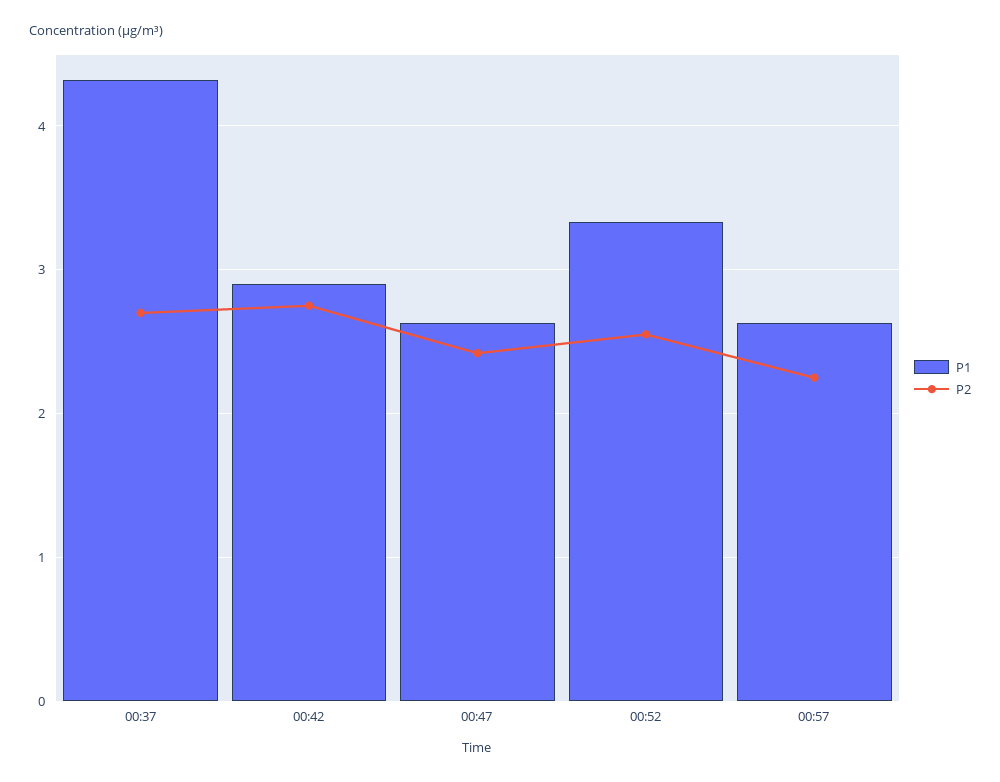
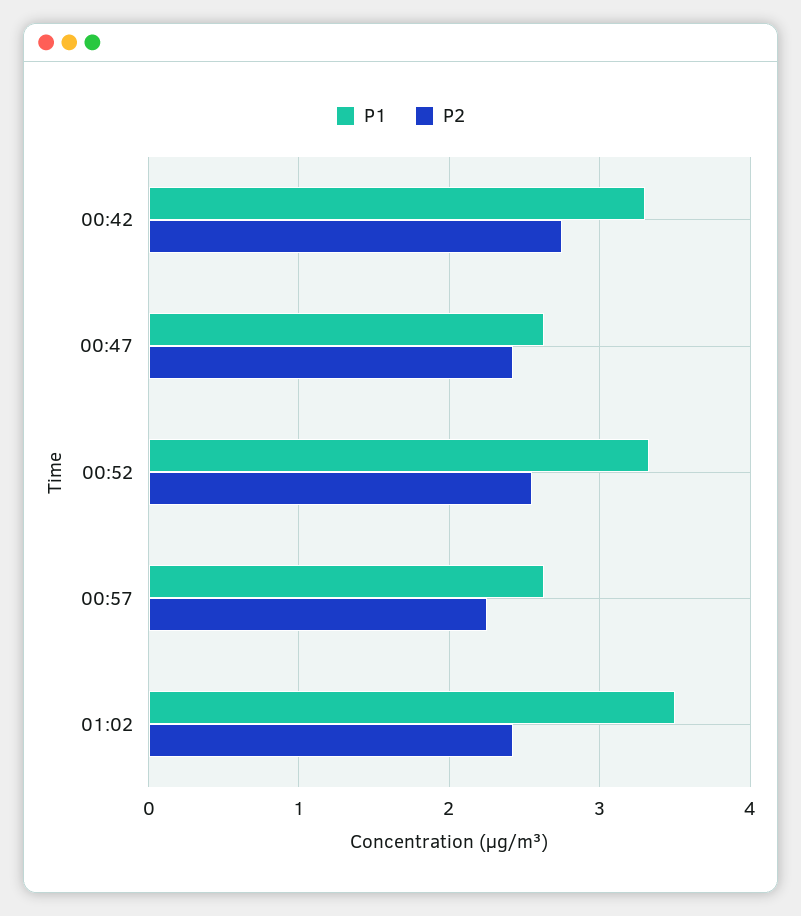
P1, 00:37: 4.3 -> none
P2, 00:37: 2.7 -> none
P1, 00:42: 2.9 -> 3.3
P1, 01:02: none -> 3.5
P2, 01:02: none -> 2.4

